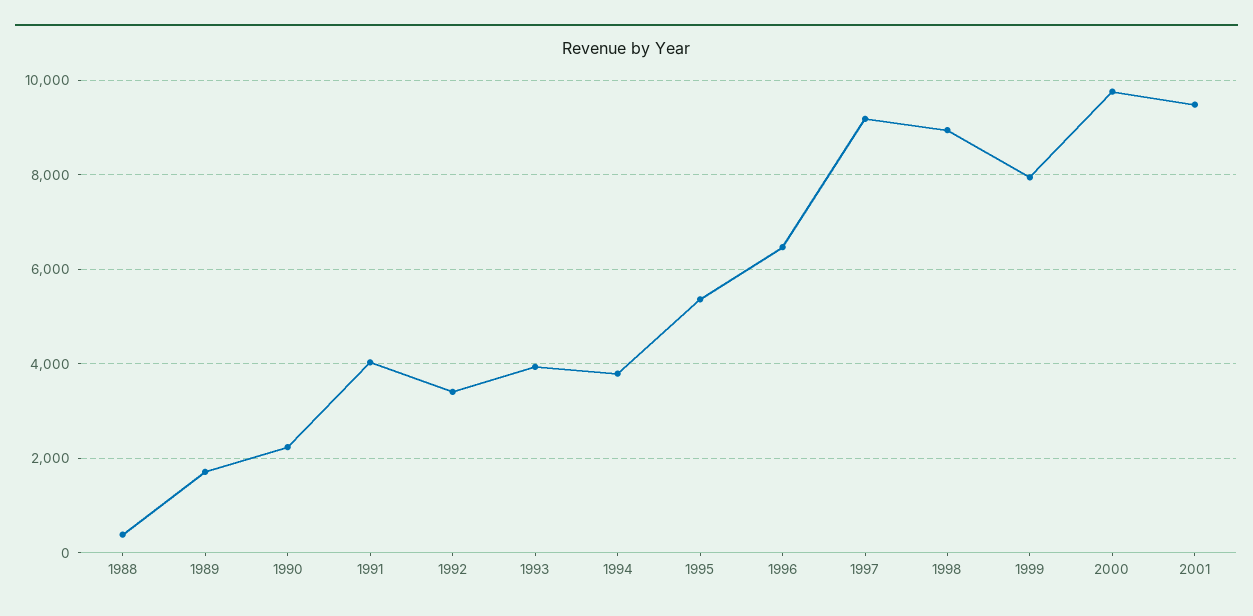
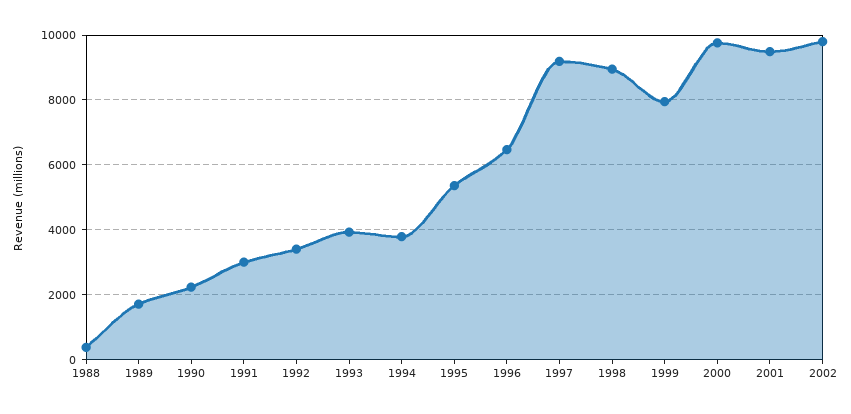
1991: 4000 -> 3000
2002: none -> 9800

